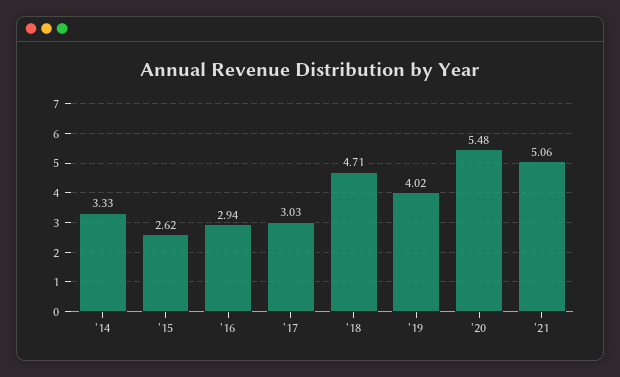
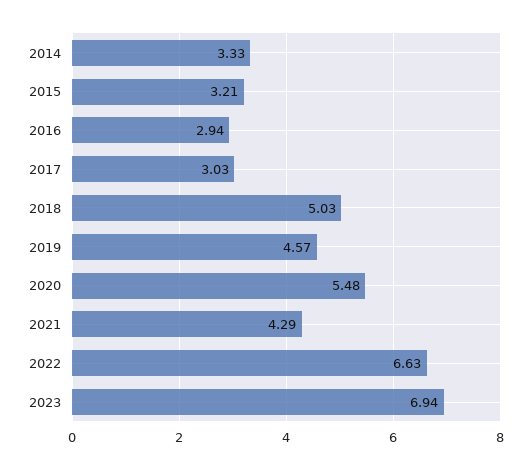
'15: 2.62 -> 3.21
'18: 4.71 -> 5.03
'19: 4.02 -> 4.57
'21: 5.06 -> 4.29
2022: none -> 6.63
2023: none -> 6.94

